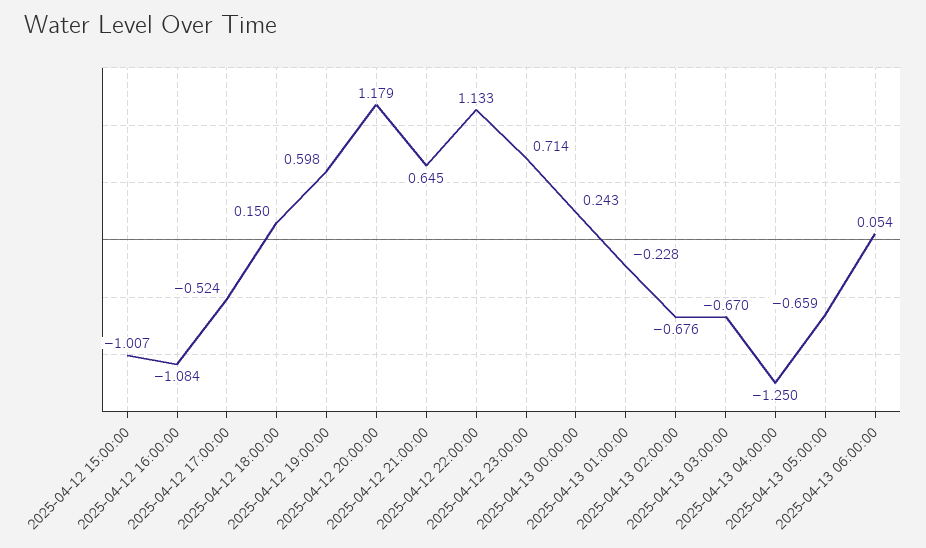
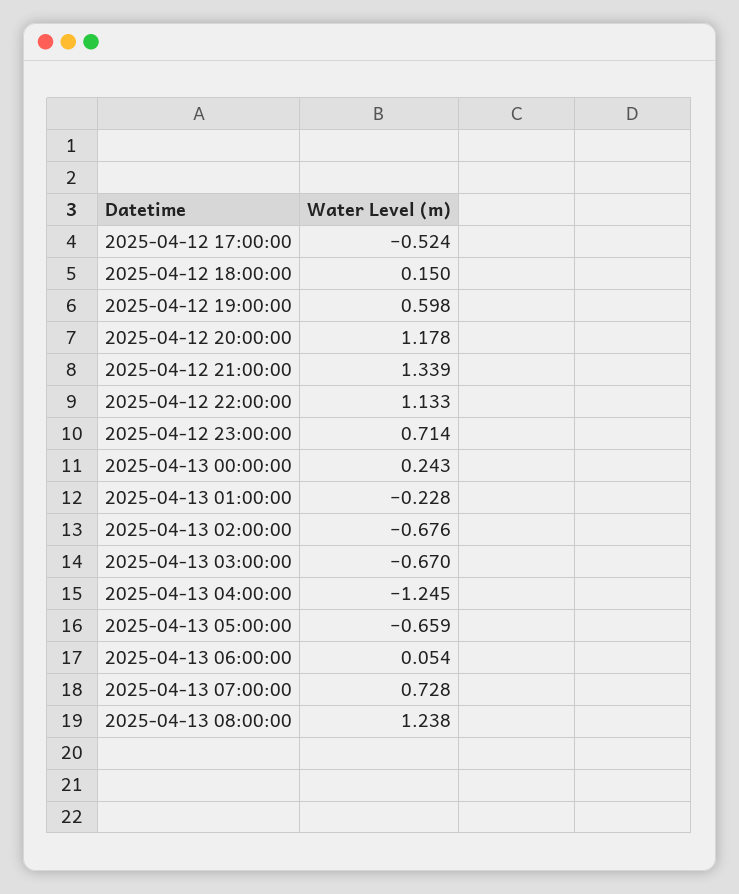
2025-04-12 15:00:00: -1.007 -> none
2025-04-12 16:00:00: -1.084 -> none
2025-04-12 20:00:00: 1.179 -> 1.178
2025-04-12 21:00:00: 0.645 -> 1.339
2025-04-13 04:00:00: -1.25 -> -1.245
2025-04-13 07:00:00: none -> 0.728
2025-04-13 08:00:00: none -> 1.238

